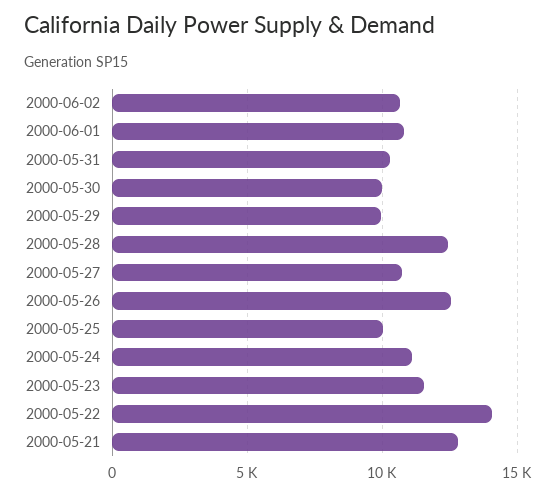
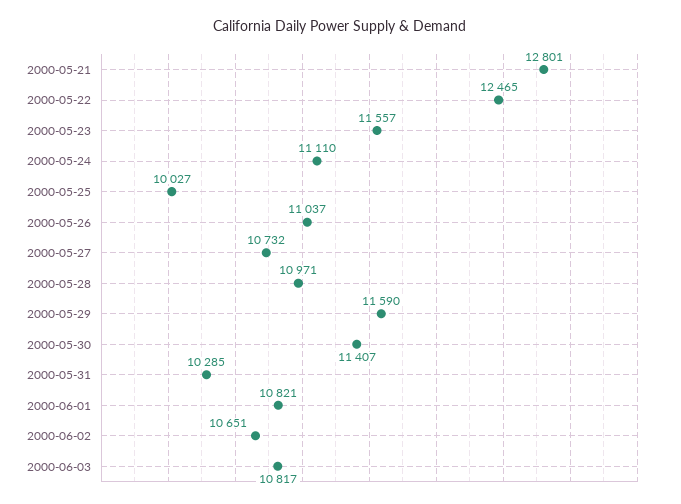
2000-05-30: 10000 -> 11407
2000-05-29: 10000 -> 11590
2000-05-28: 12500 -> 10971
2000-05-26: 12500 -> 11037
2000-05-22: 14000 -> 12465
2000-06-03: none -> 10817

